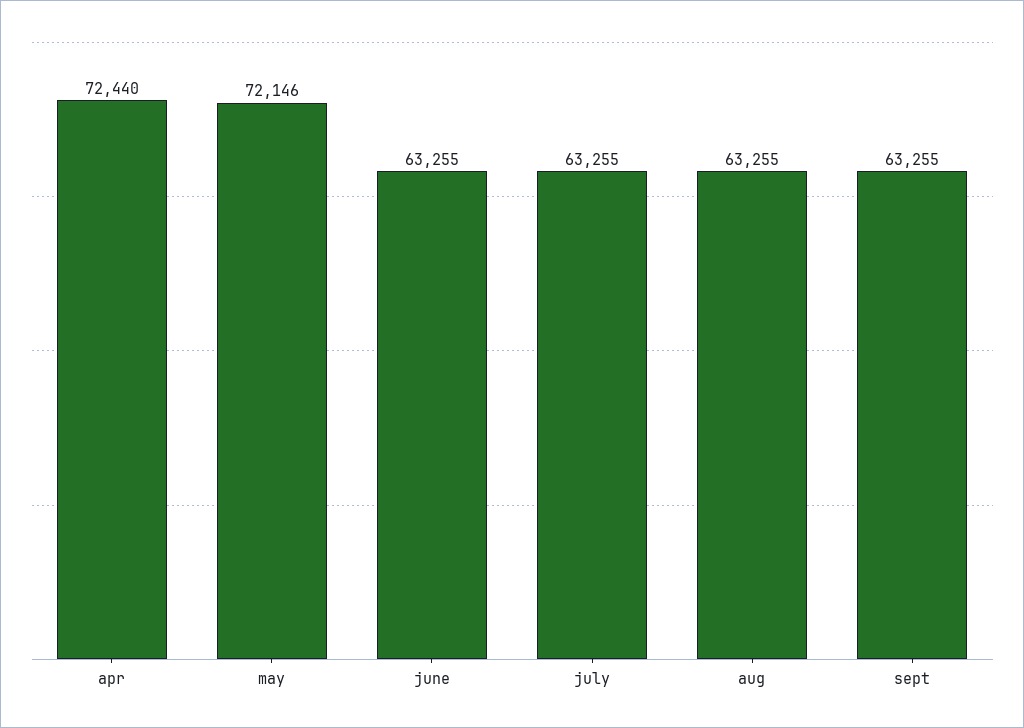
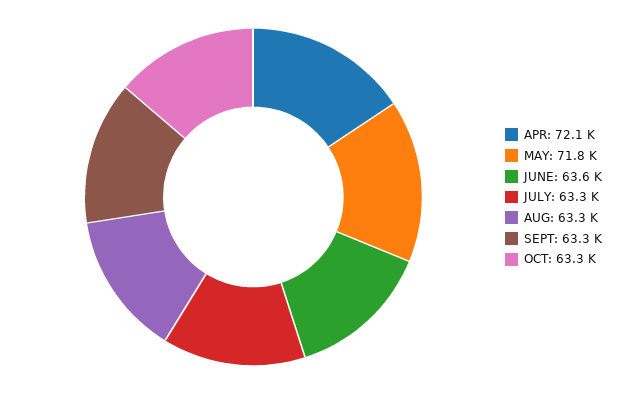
apr: 72440 -> 72100
may: 72146 -> 71800
june: 63255 -> 63600
OCT: none -> 63300

